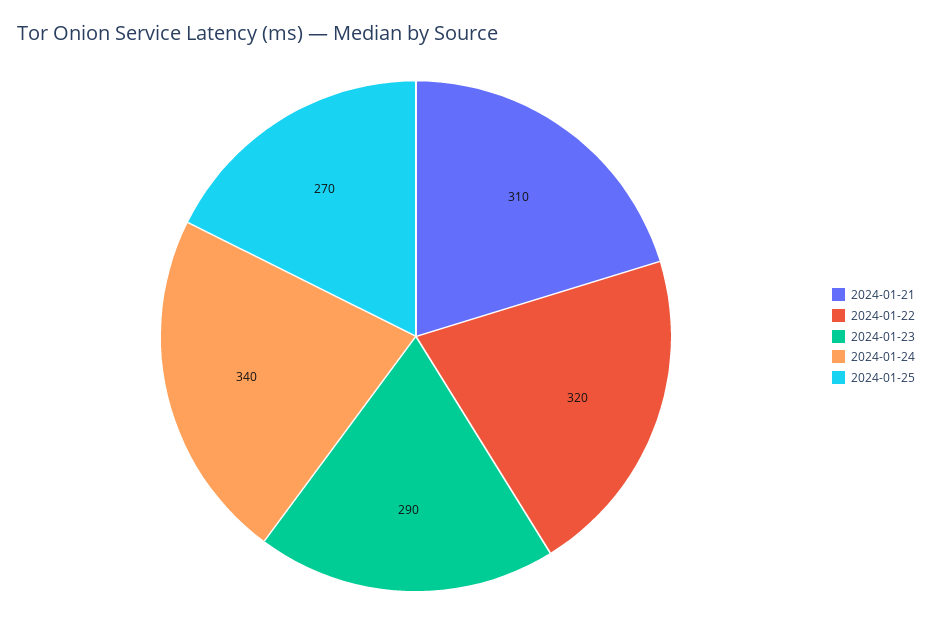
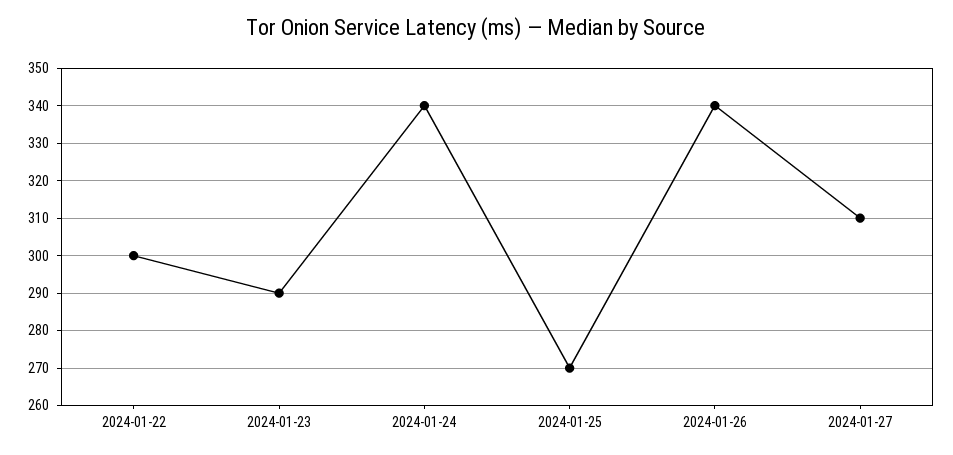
2024-01-21: 310 -> none
2024-01-22: 320 -> 300
2024-01-26: none -> 340
2024-01-27: none -> 310

